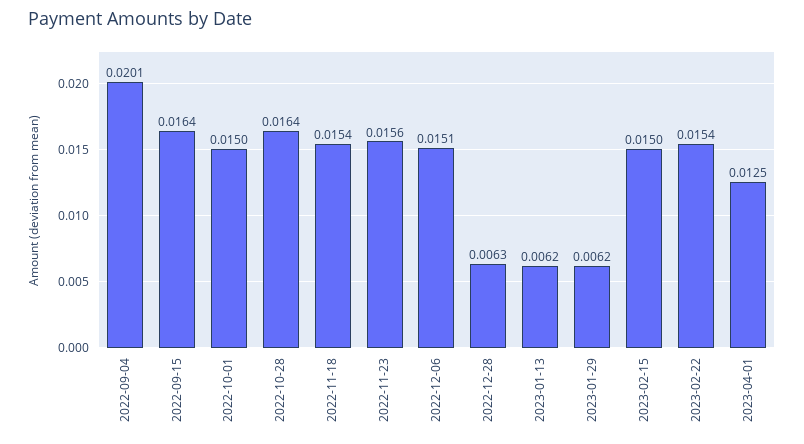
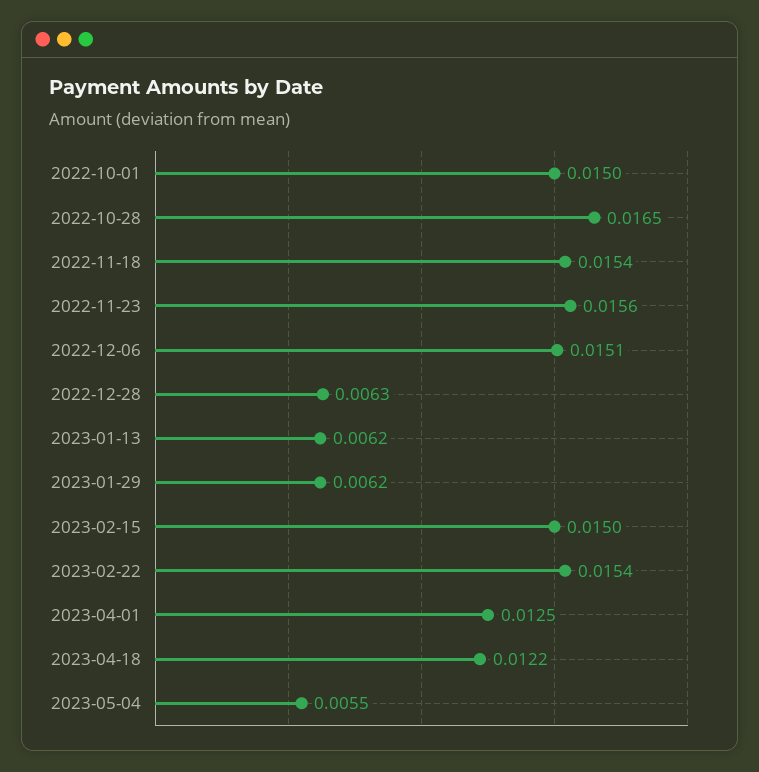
2022-09-04: 0.0201 -> none
2022-09-15: 0.0164 -> none
2022-10-28: 0.0164 -> 0.0165
2023-04-18: none -> 0.0122
2023-05-04: none -> 0.0055

